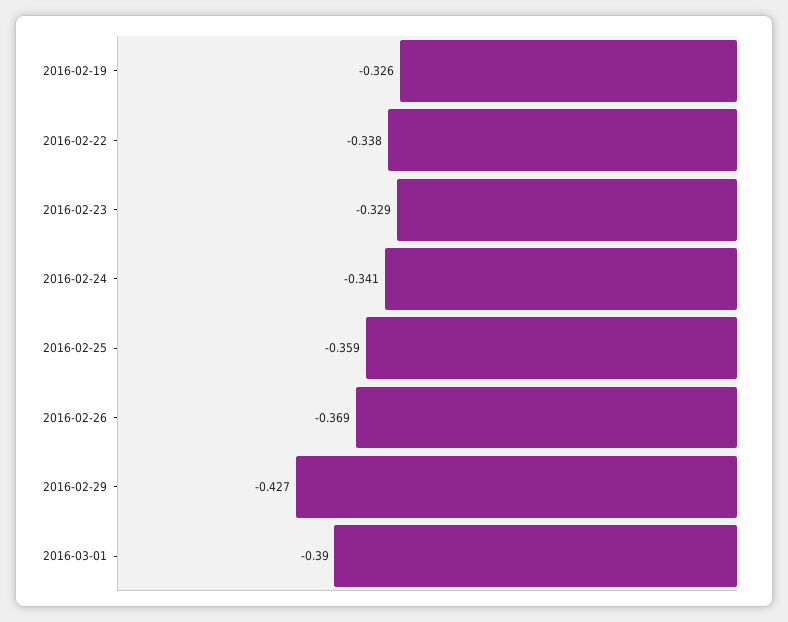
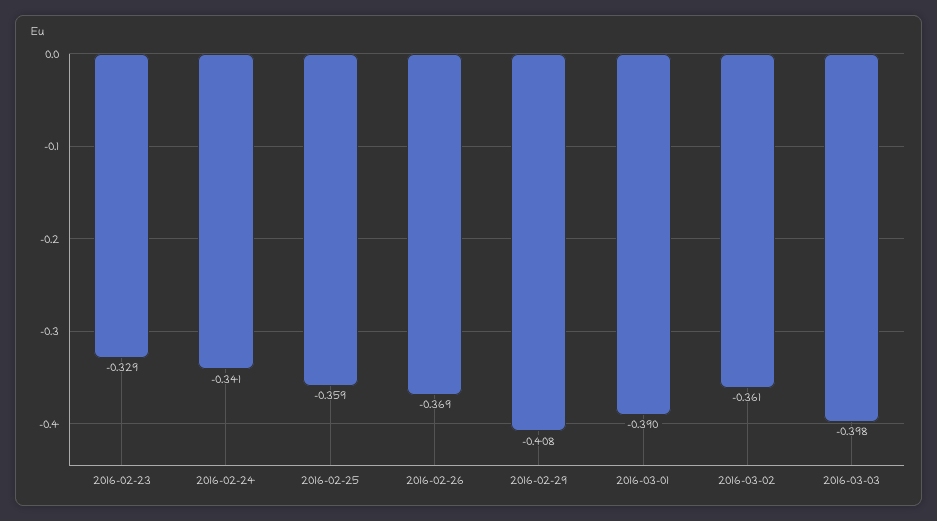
2016-02-19: -0.326 -> none
2016-02-22: -0.338 -> none
2016-02-29: -0.427 -> -0.408
2016-03-02: none -> -0.361
2016-03-03: none -> -0.398

